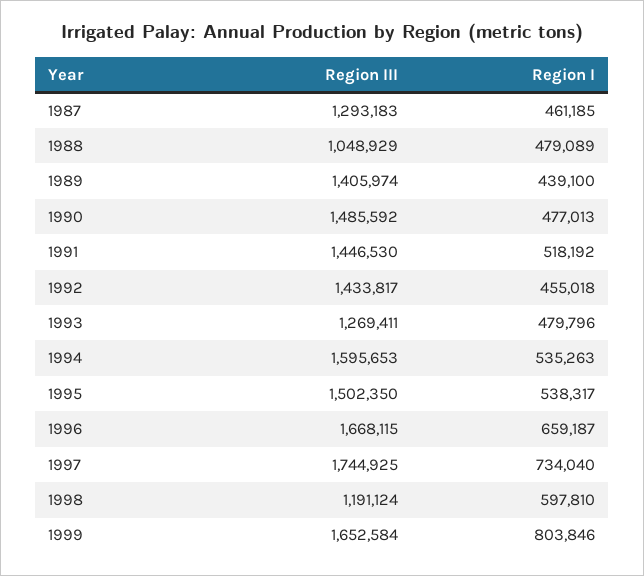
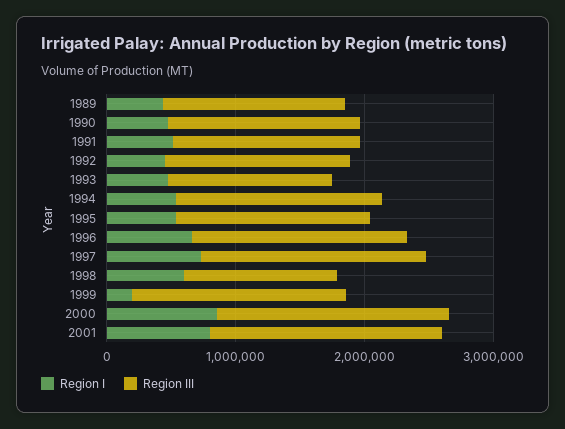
Region III, 1987: 1293183 -> none
Region I, 1987: 461185 -> none
Region III, 1988: 1048929 -> none
Region I, 1988: 479089 -> none
Region I, 1999: 803846 -> 200000
Region I, 2000: none -> 800000
Region III, 2000: none -> 1800000
Region I, 2001: none -> 800000
Region III, 2001: none -> 1800000

